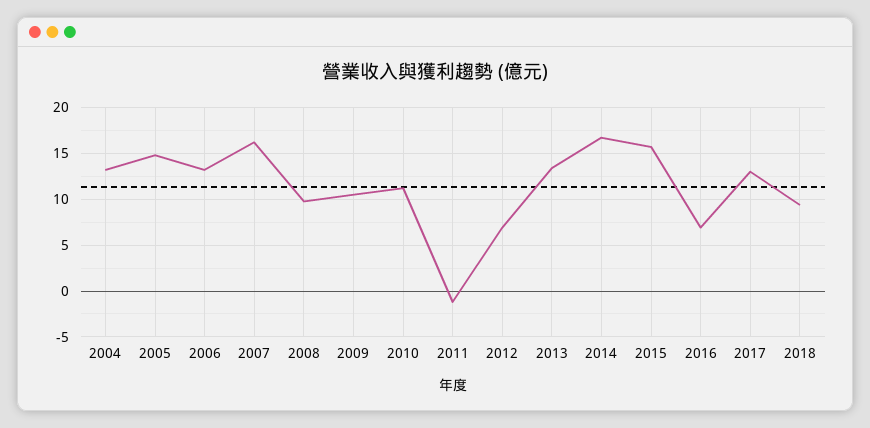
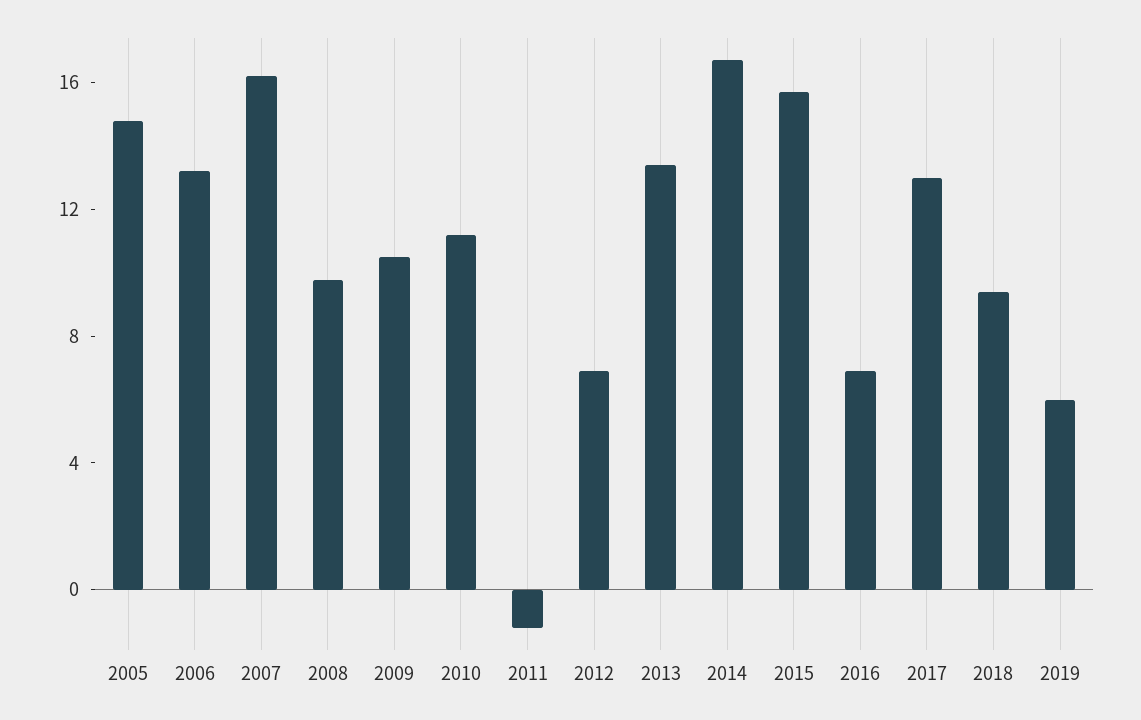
2004: 13 -> none
2019: none -> 6

